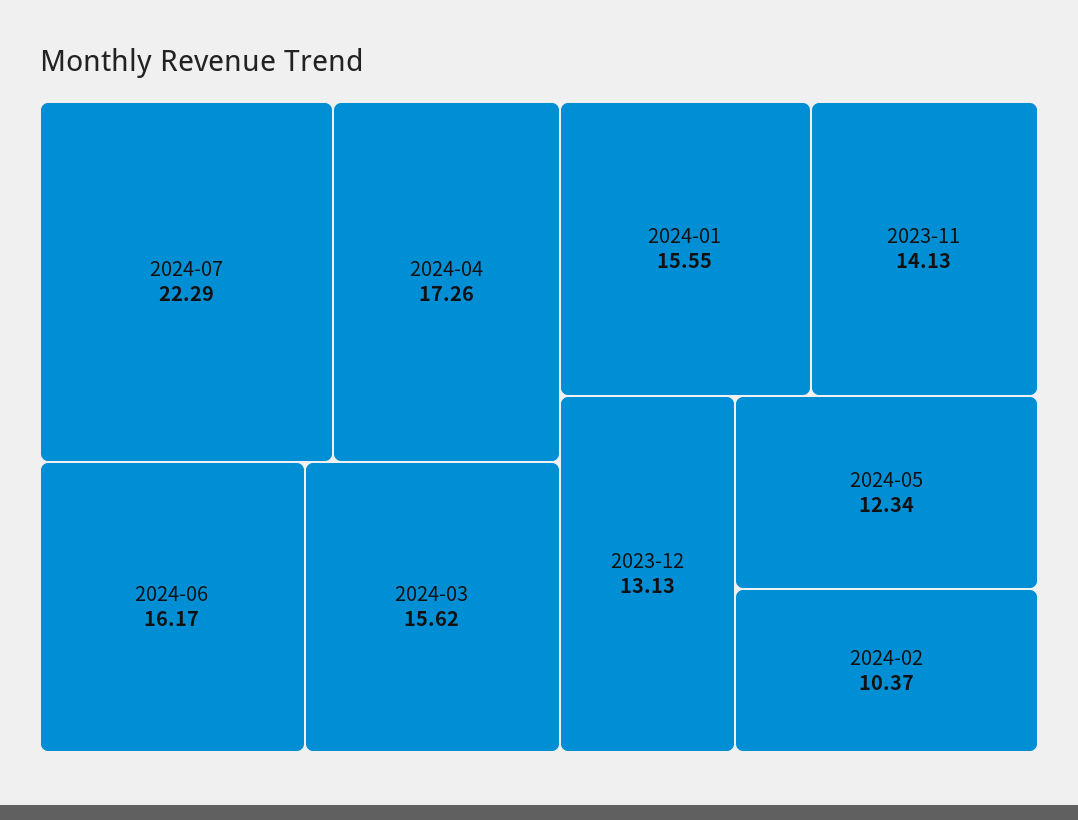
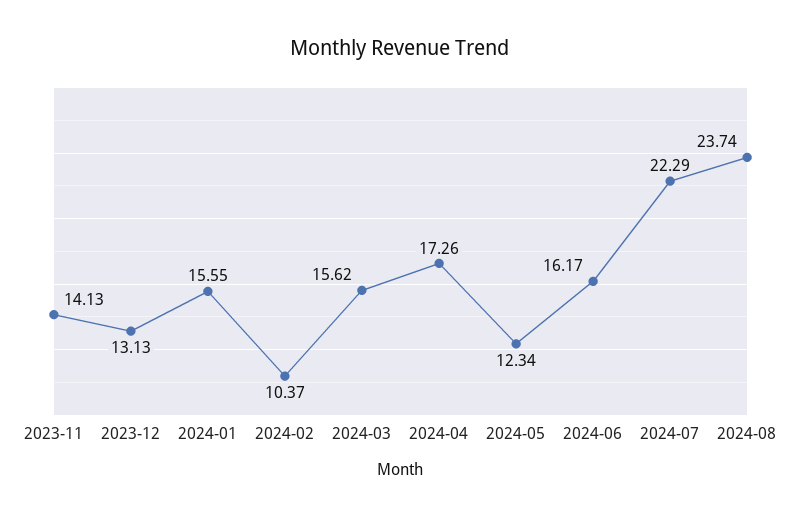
2024-08: none -> 23.74

